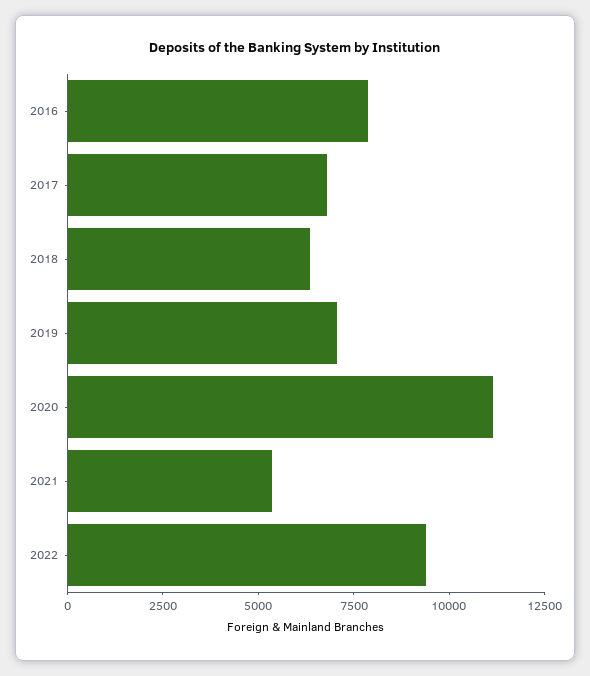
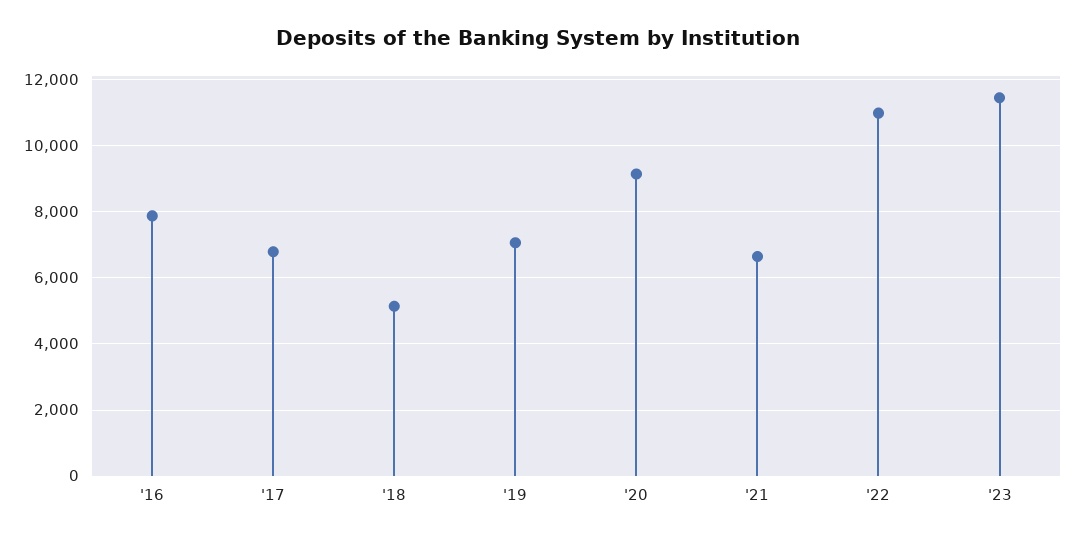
2018: 6500 -> 5200
2020: 11000 -> 9200
2021: 5500 -> 6600
2022: 9500 -> 11000
'23: none -> 11400

